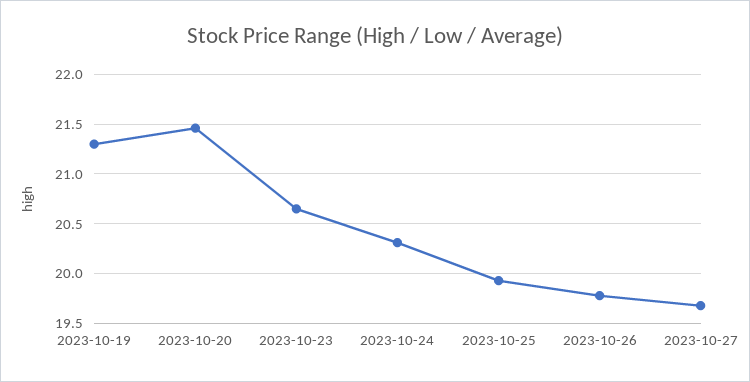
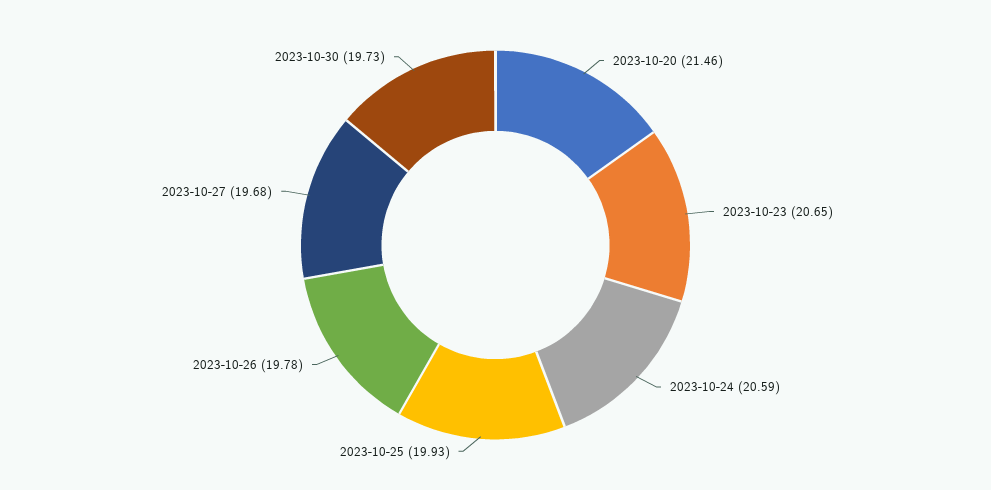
2023-10-19: 21.3 -> none
2023-10-24: 20.3 -> 20.59
2023-10-30: none -> 19.73

